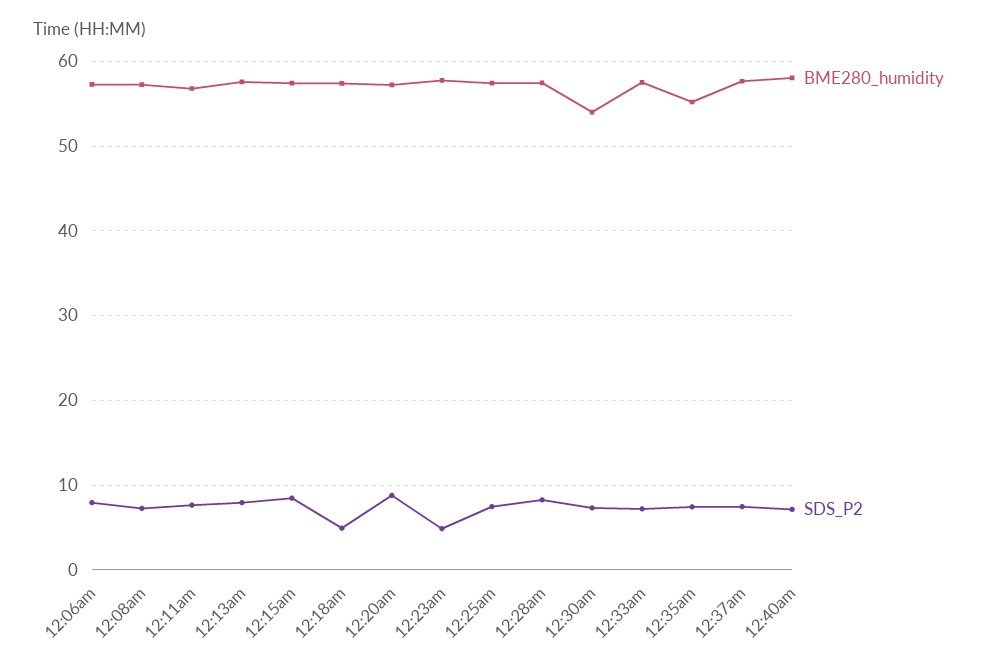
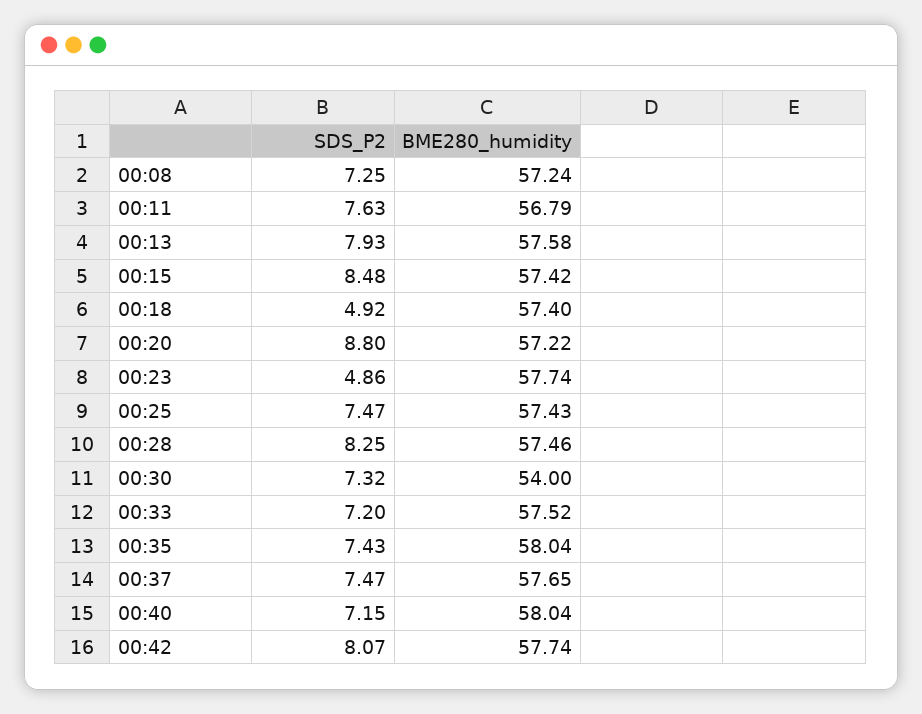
BME280_humidity, 12:06am: 57 -> none
SDS_P2, 12:06am: 8 -> none
BME280_humidity, 12:35am: 55 -> 58.04
SDS_P2, 00:42: none -> 8.07
BME280_humidity, 00:42: none -> 57.74

